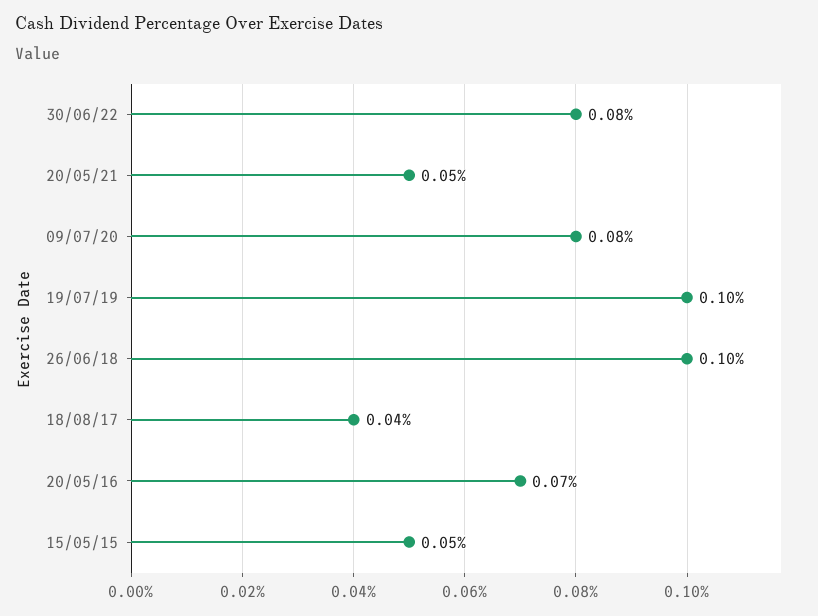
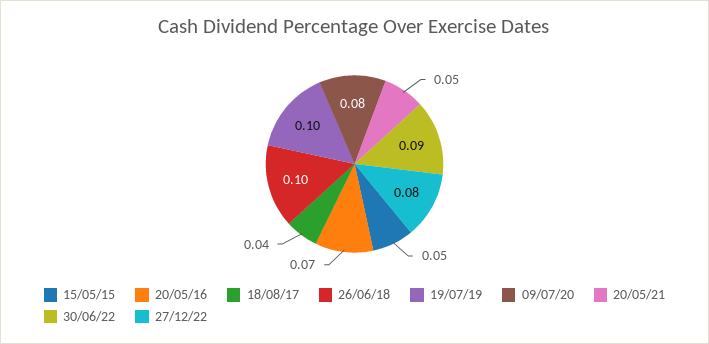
30/06/22: 0.08 -> 0.09
27/12/22: none -> 0.08

